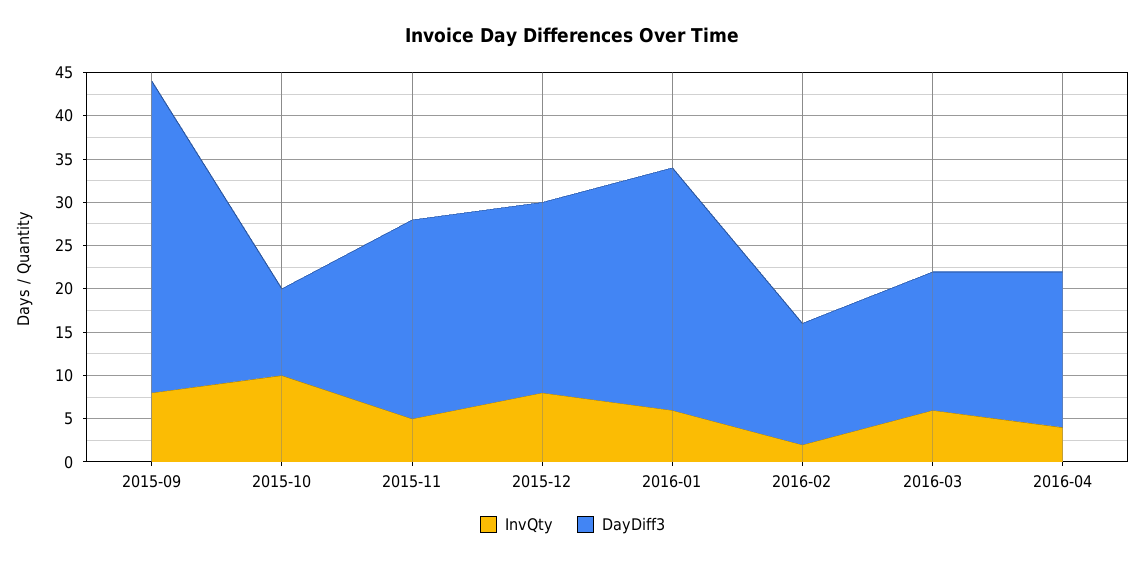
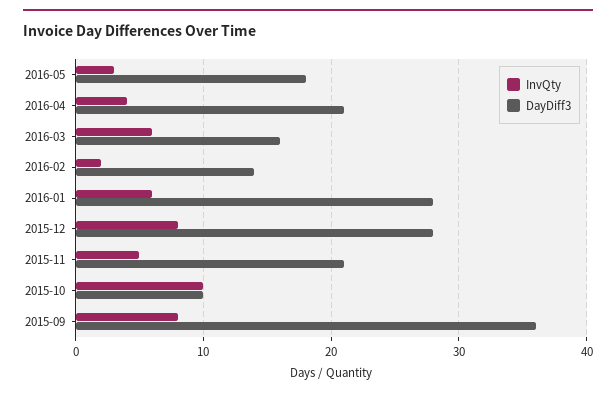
DayDiff3, 2015-11: 23 -> 21
DayDiff3, 2015-12: 22 -> 28
DayDiff3, 2016-04: 18 -> 21
InvQty, 2016-05: none -> 3
DayDiff3, 2016-05: none -> 18

